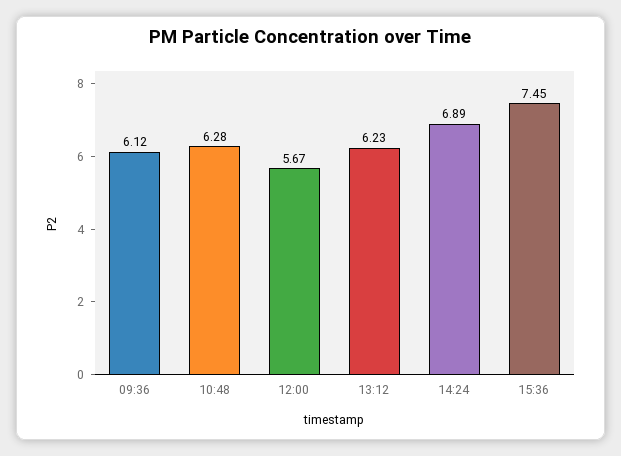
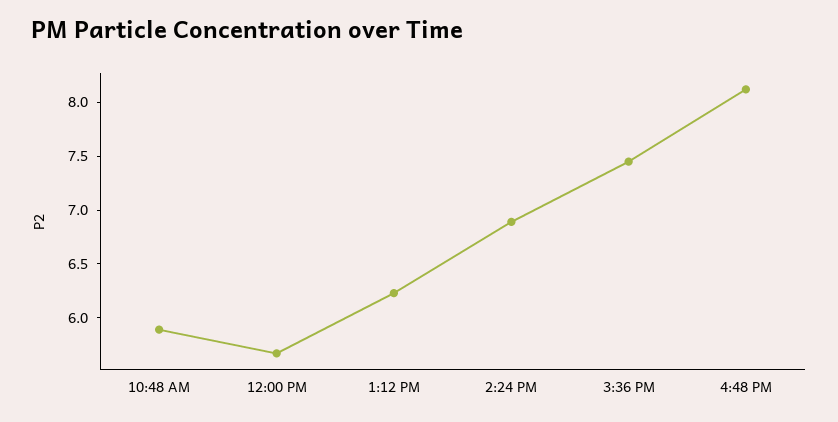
09:36: 6.12 -> none
10:48: 6.28 -> 5.9
4:48 PM: none -> 8.1

